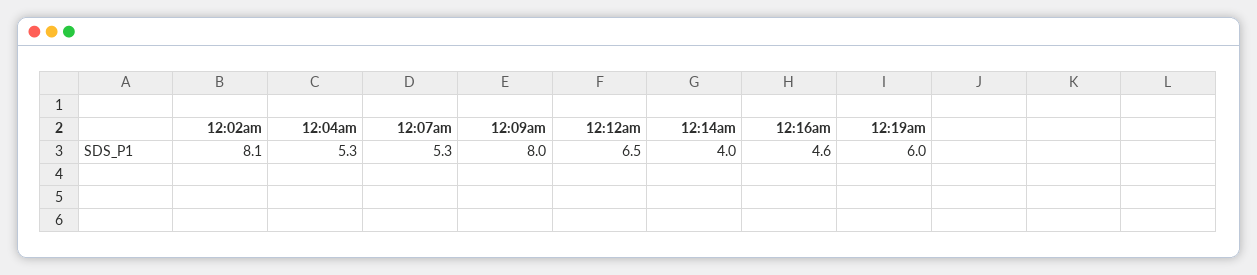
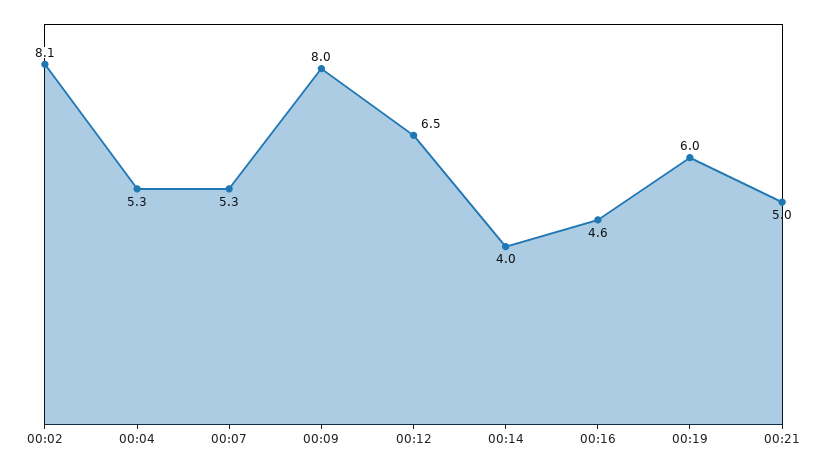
00:21: none -> 5

